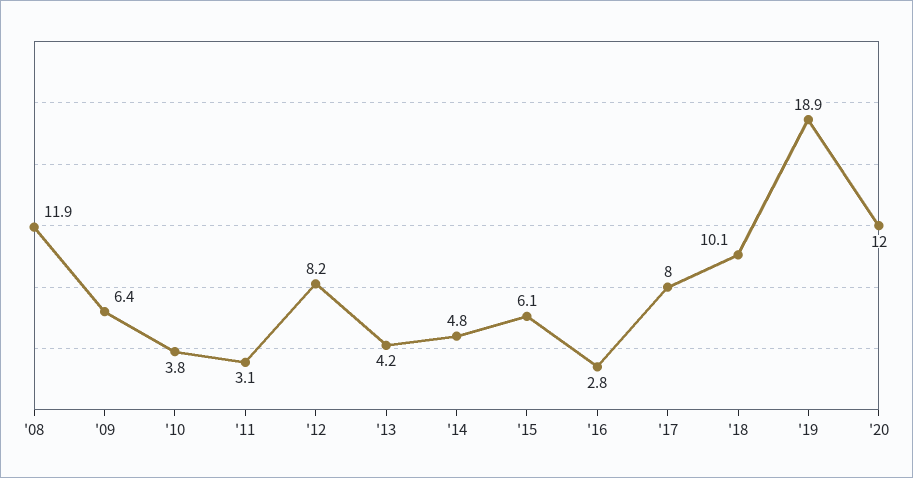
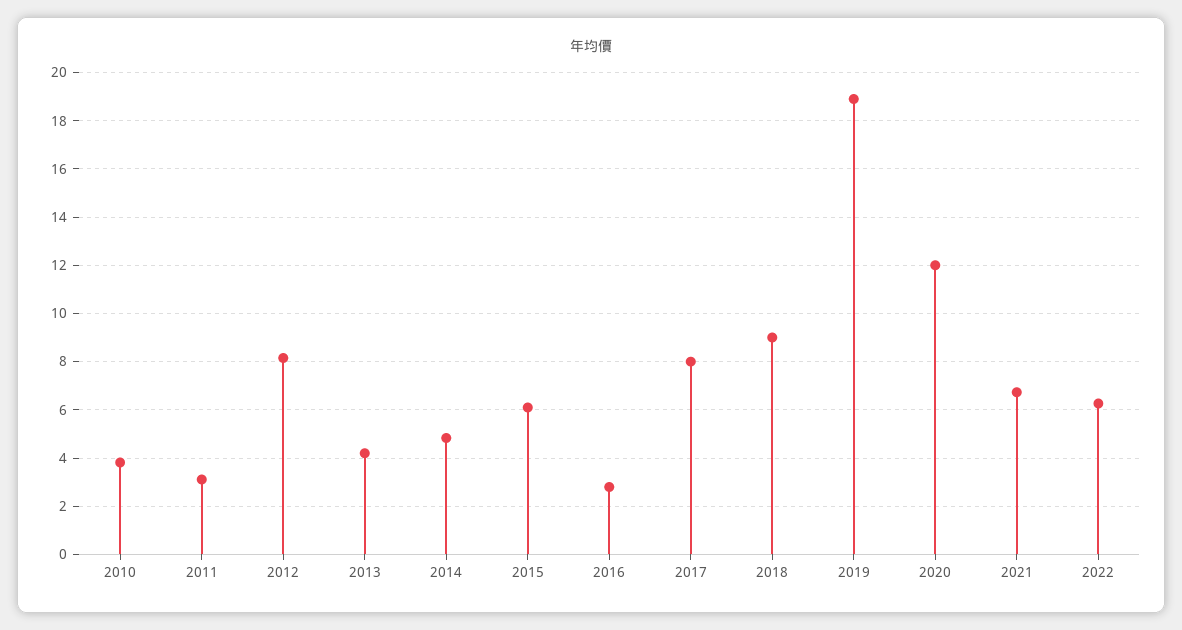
'08: 11.9 -> none
'09: 6.4 -> none
'18: 10.1 -> 9
2021: none -> 6.75
2022: none -> 6.25

